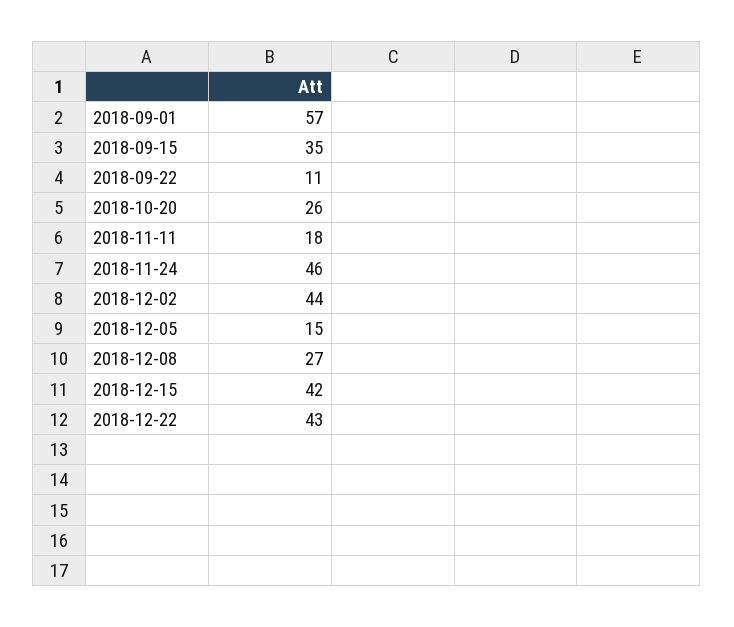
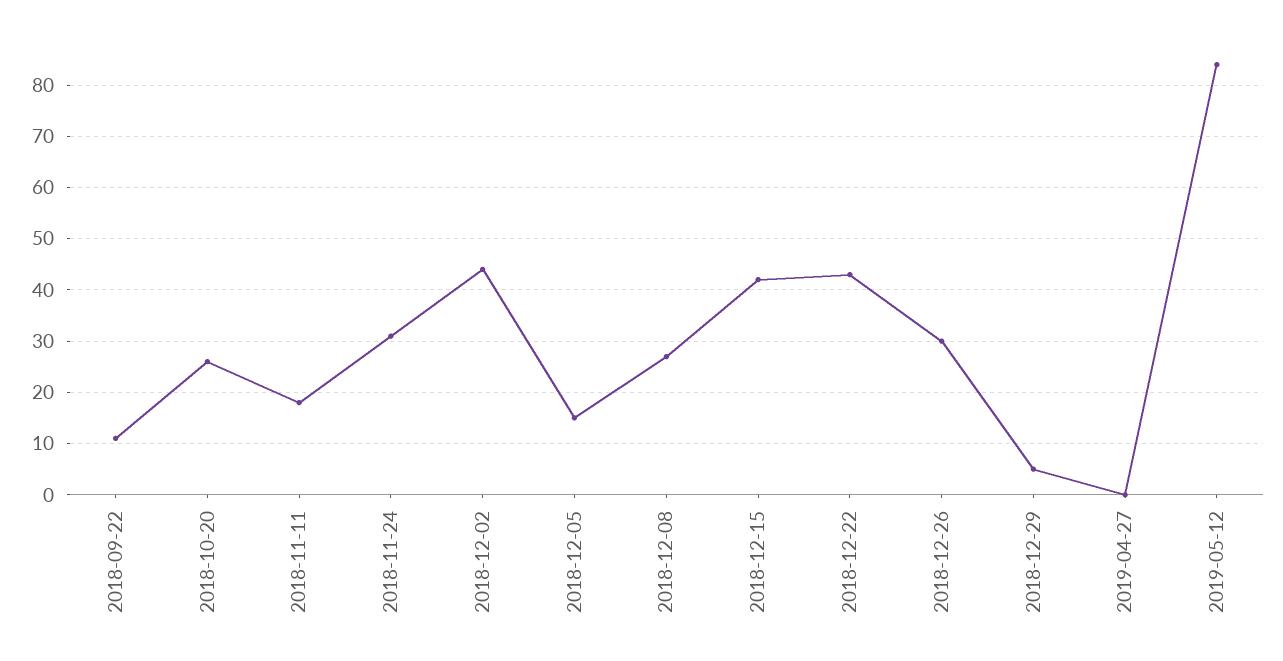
2018-09-01: 57 -> none
2018-09-15: 35 -> none
2018-11-24: 46 -> 30
2018-12-26: none -> 30
2018-12-29: none -> 5
2019-04-27: none -> 0
2019-05-12: none -> 85

